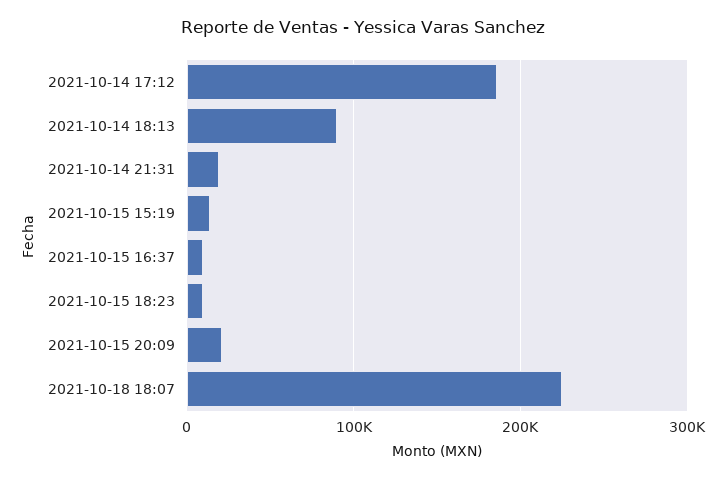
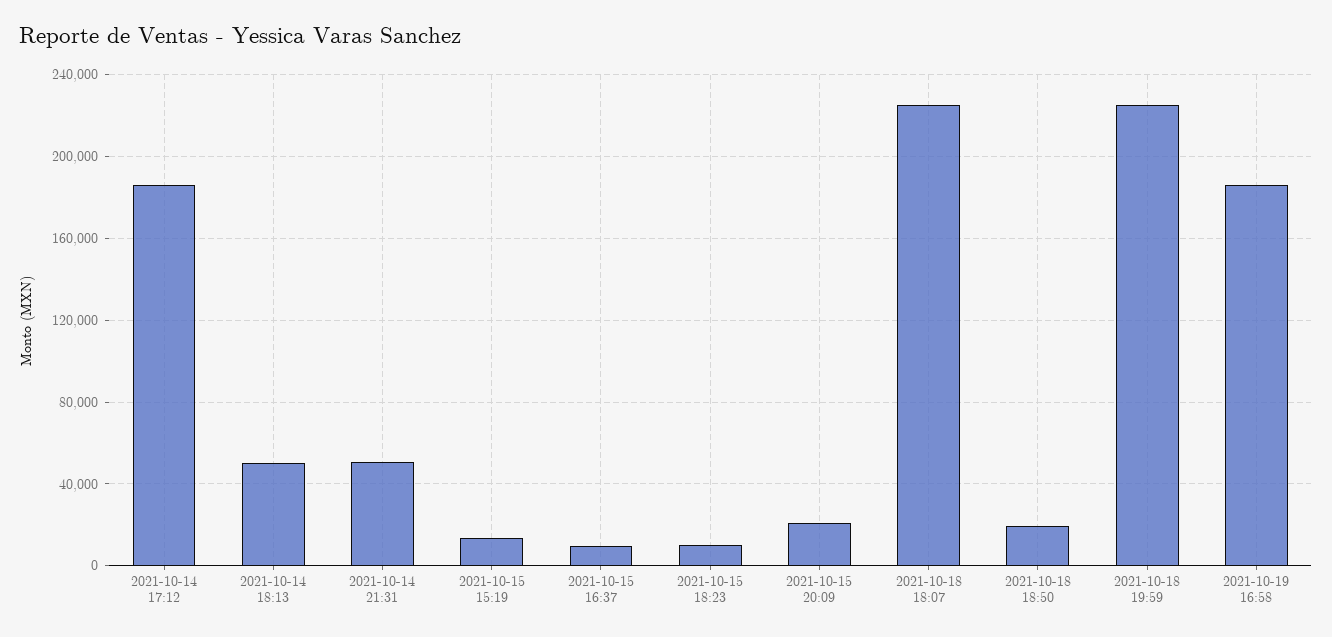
2021-10-14 18:13: 90000 -> 50000
2021-10-14 21:31: 20000 -> 50000
2021-10-18 18:50: none -> 20000
2021-10-18 19:59: none -> 225000
2021-10-19 16:58: none -> 185000

